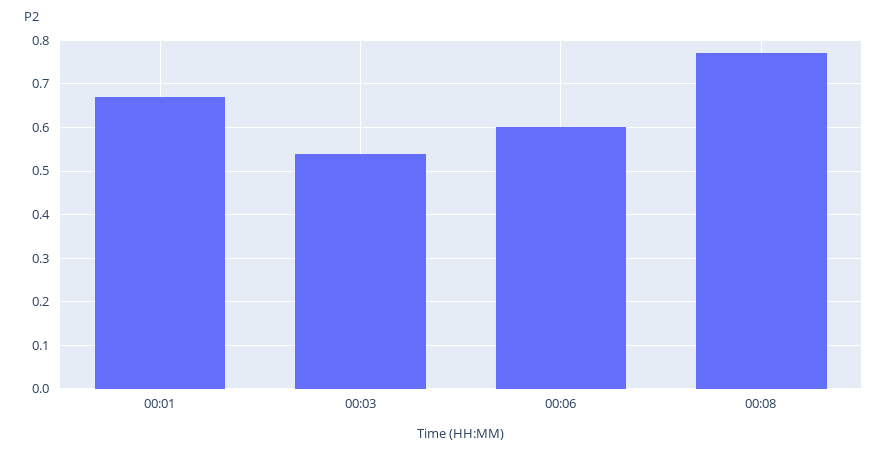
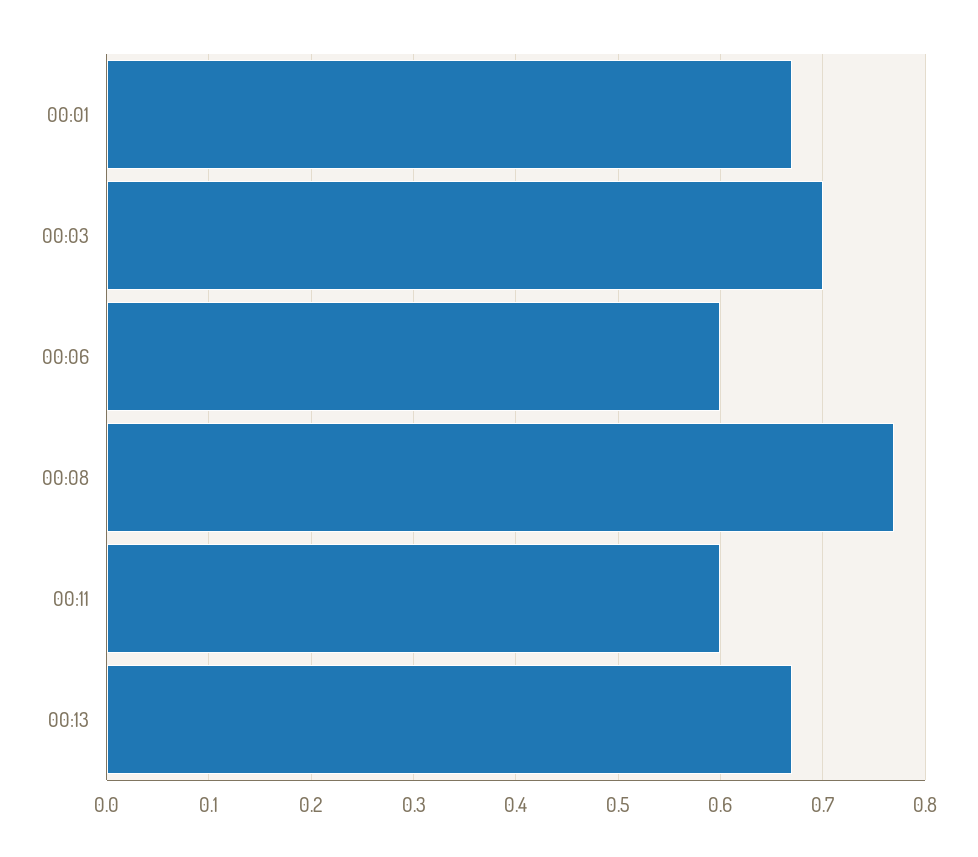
00:03: 0.55 -> 0.7
00:11: none -> 0.6
00:13: none -> 0.67

